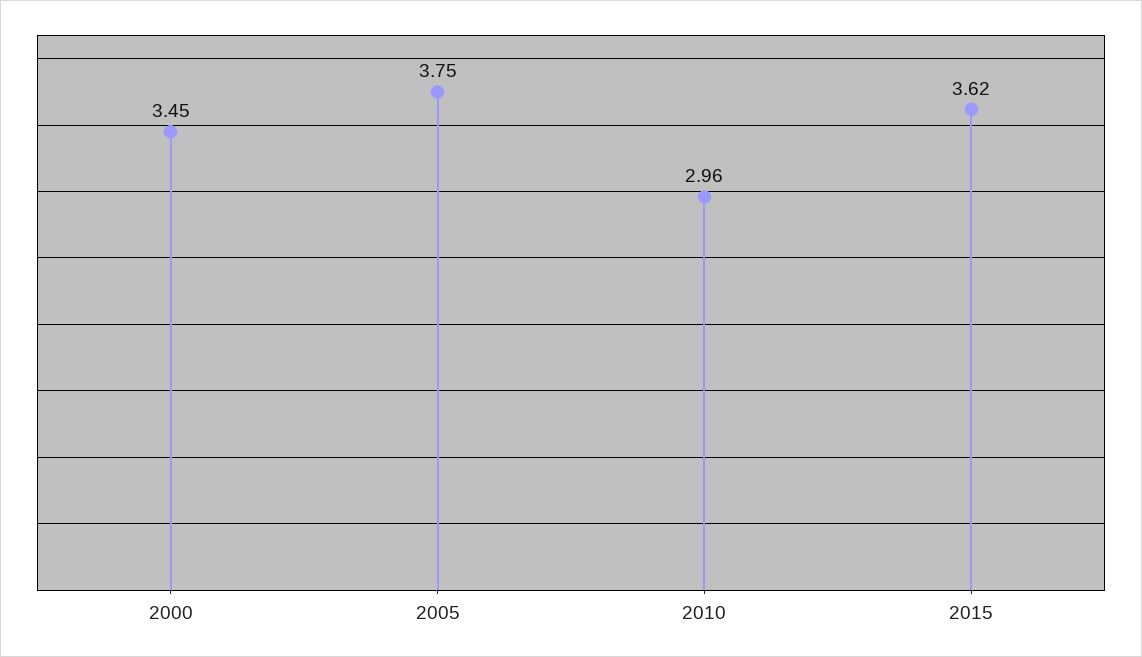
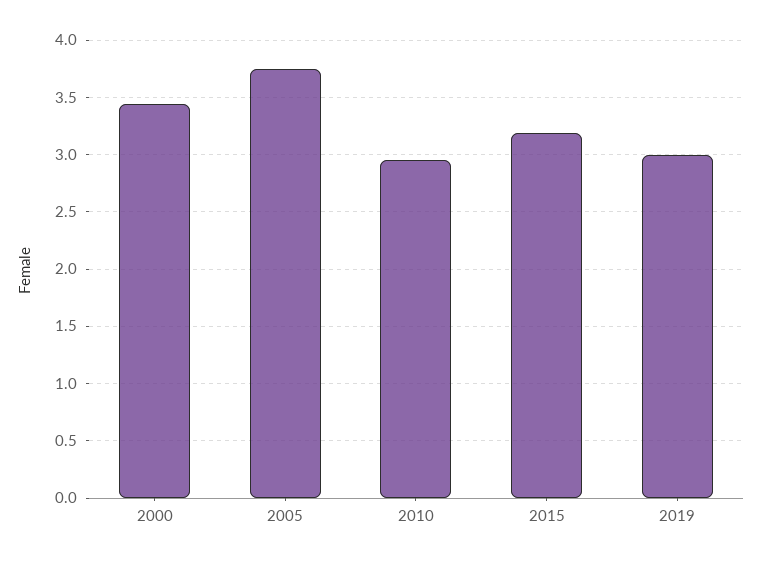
2015: 3.62 -> 3.2
2019: none -> 3

